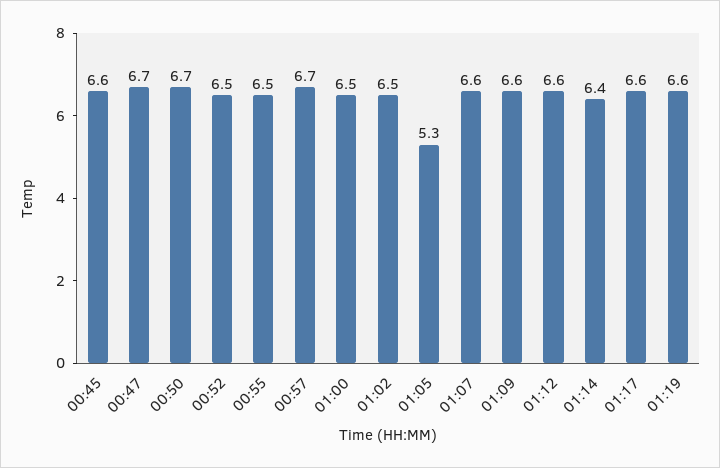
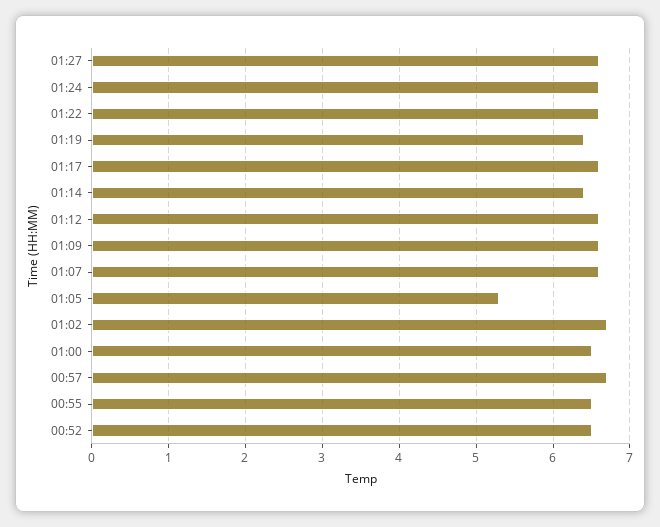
00:45: 6.6 -> none
00:47: 6.7 -> none
00:50: 6.7 -> none
01:02: 6.5 -> 6.7
01:19: 6.6 -> 6.4
01:27: none -> 6.6
01:24: none -> 6.6
01:22: none -> 6.6

